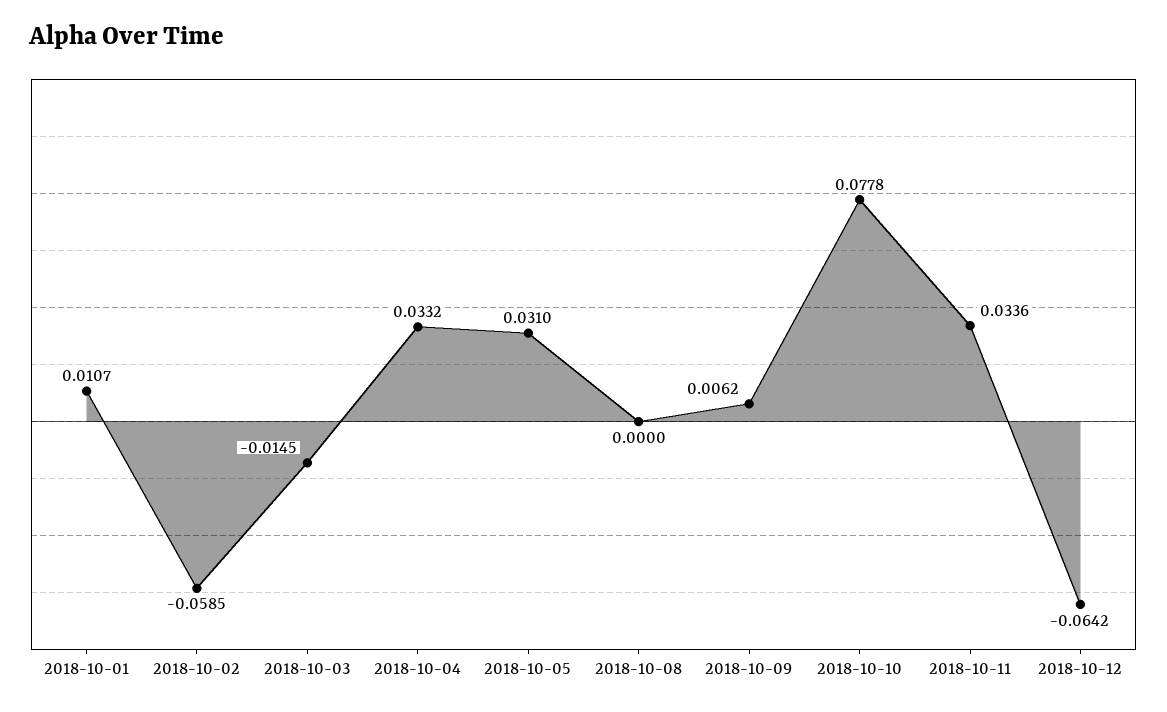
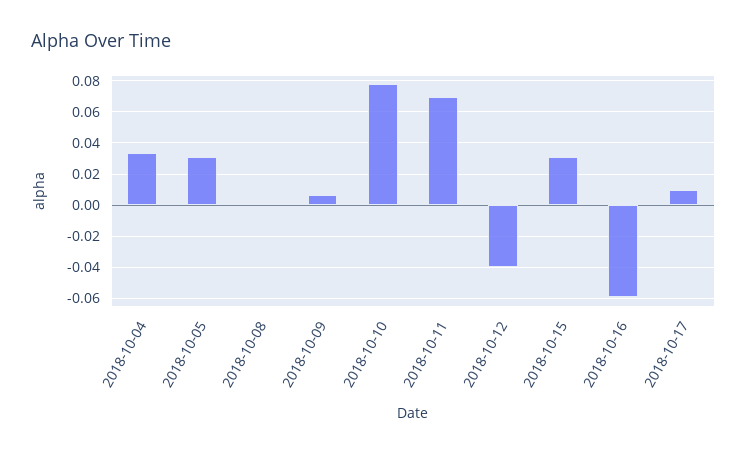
2018-10-01: 0.0107 -> none
2018-10-02: -0.0585 -> none
2018-10-03: -0.0145 -> none
2018-10-11: 0.0336 -> 0.07
2018-10-12: -0.0642 -> -0.04
2018-10-15: none -> 0.03
2018-10-16: none -> -0.06
2018-10-17: none -> 0.01

